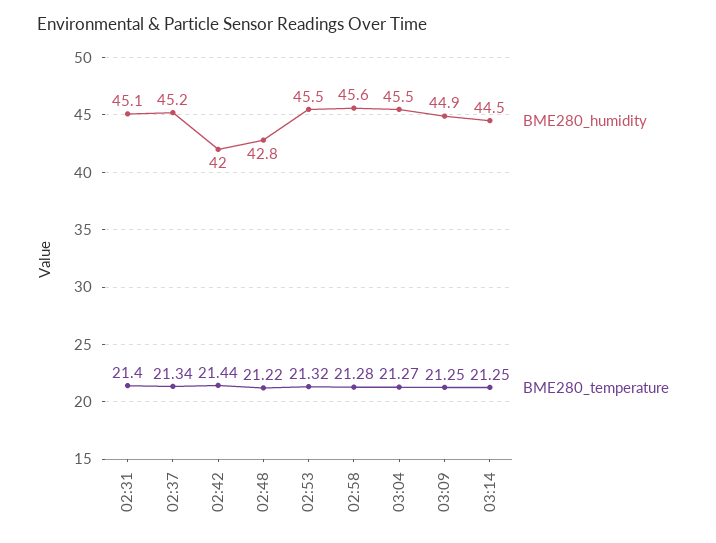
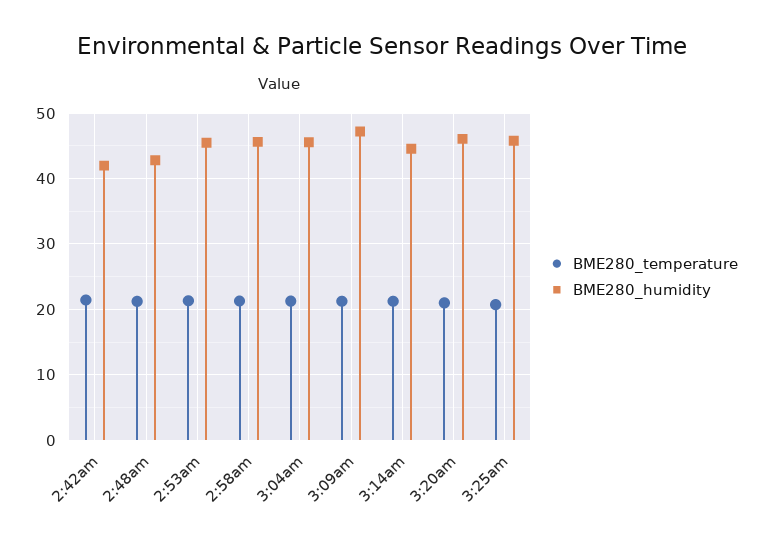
BME280_humidity, 02:31: 45.1 -> none
BME280_temperature, 02:31: 21.4 -> none
BME280_humidity, 02:37: 45.2 -> none
BME280_temperature, 02:37: 21.34 -> none
BME280_humidity, 03:09: 44.9 -> 47
BME280_temperature, 3:20am: none -> 21
BME280_humidity, 3:20am: none -> 46
BME280_temperature, 3:25am: none -> 21
BME280_humidity, 3:25am: none -> 46

